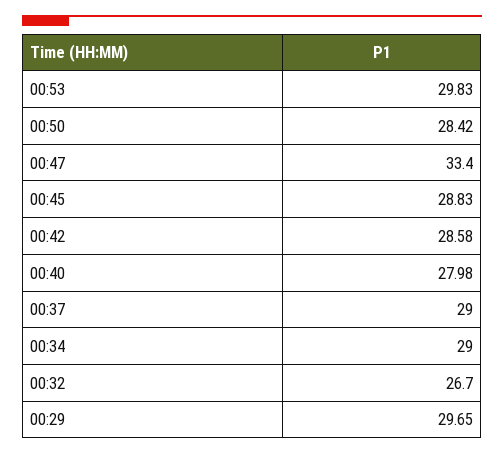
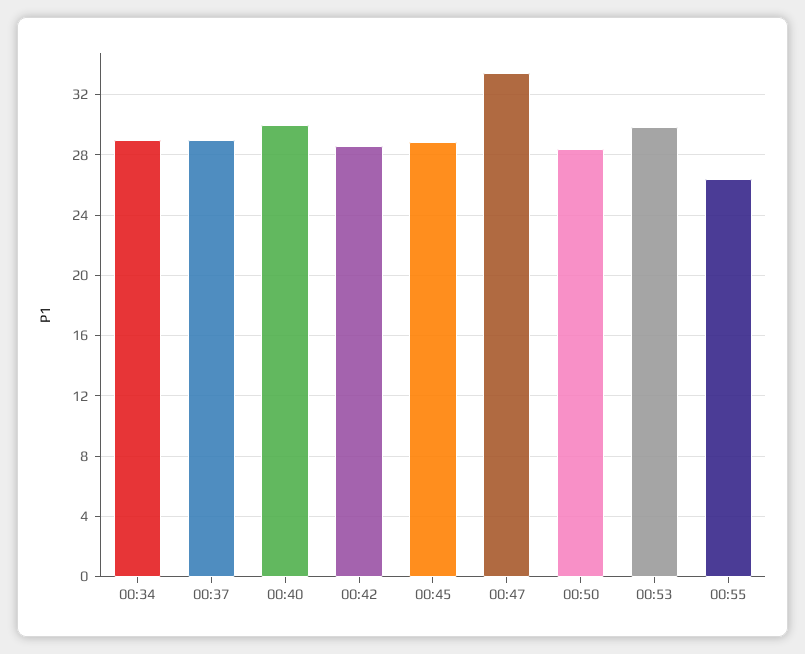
00:40: 27.98 -> 30
00:32: 26.7 -> none
00:29: 29.65 -> none
00:55: none -> 26.5

